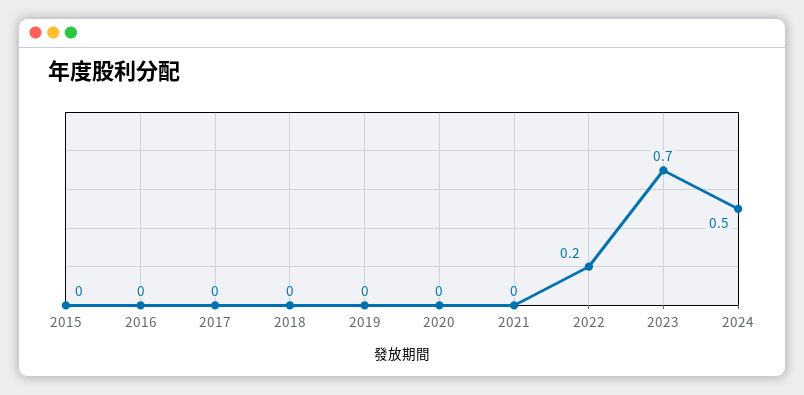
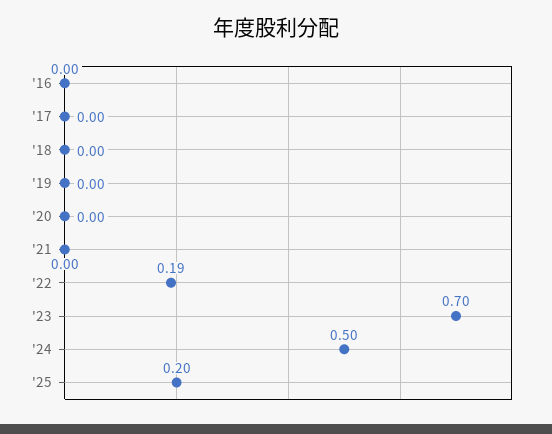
2015: 0 -> none
2022: 0.2 -> 0.19
'25: none -> 0.2

